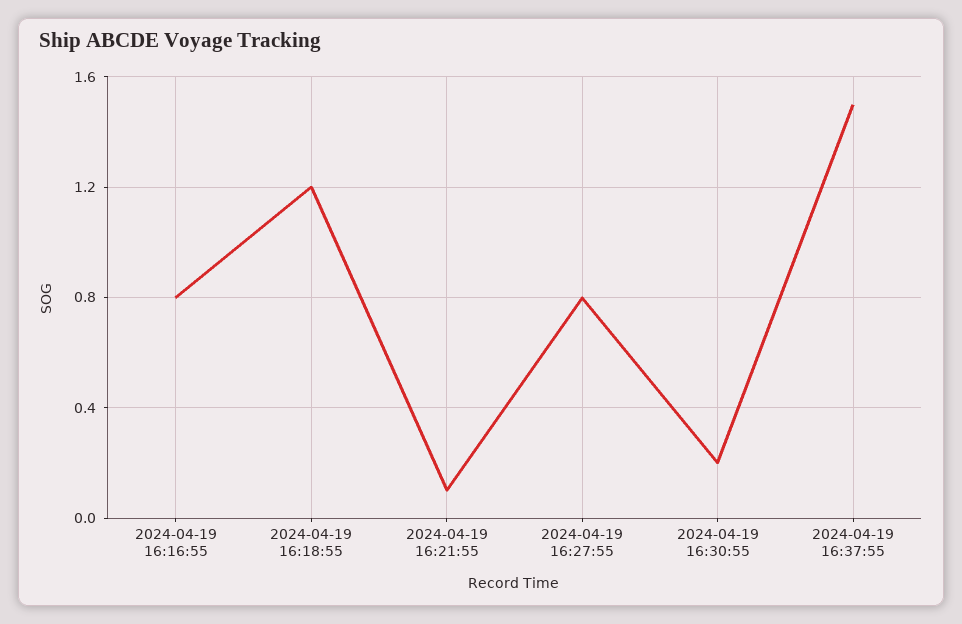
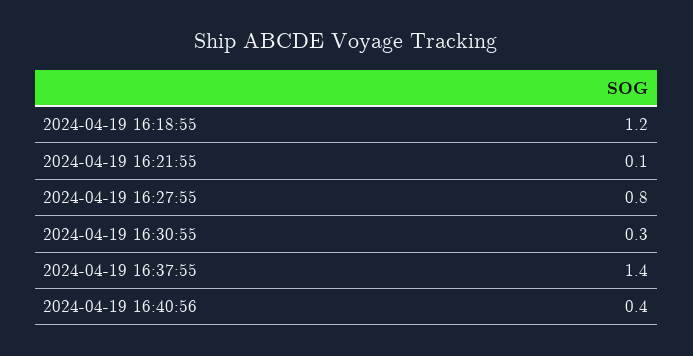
2024-04-19 16:16:55: 0.8 -> none
2024-04-19 16:30:55: 0.2 -> 0.3
2024-04-19 16:37:55: 1.5 -> 1.4
2024-04-19 16:40:56: none -> 0.4

